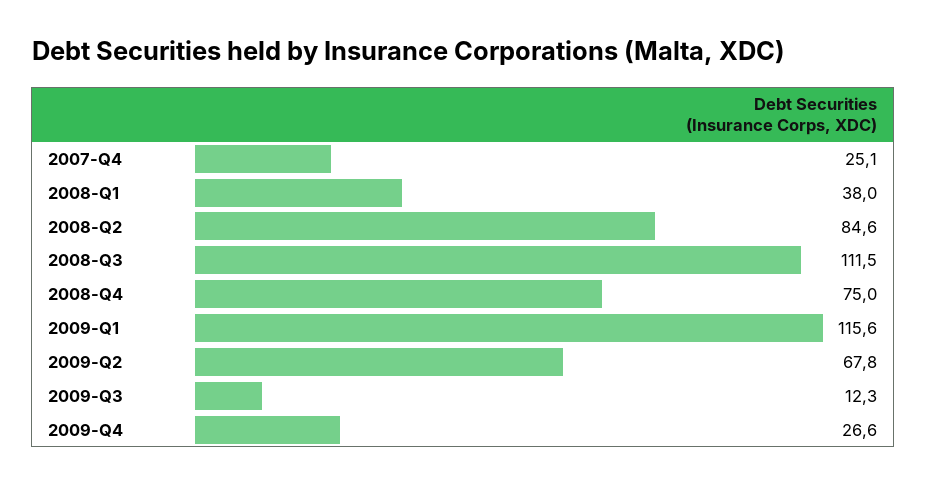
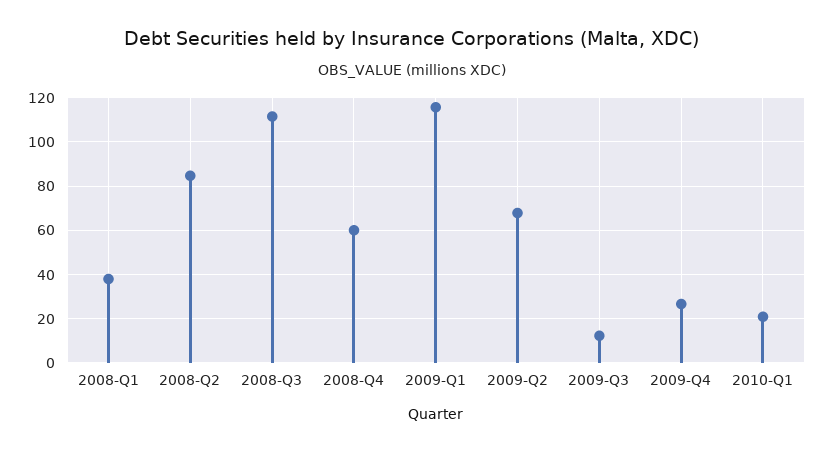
2007-Q4: 25.1 -> none
2008-Q4: 75 -> 60
2010-Q1: none -> 20

